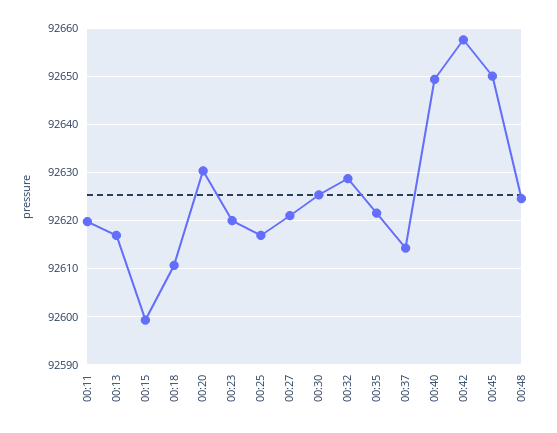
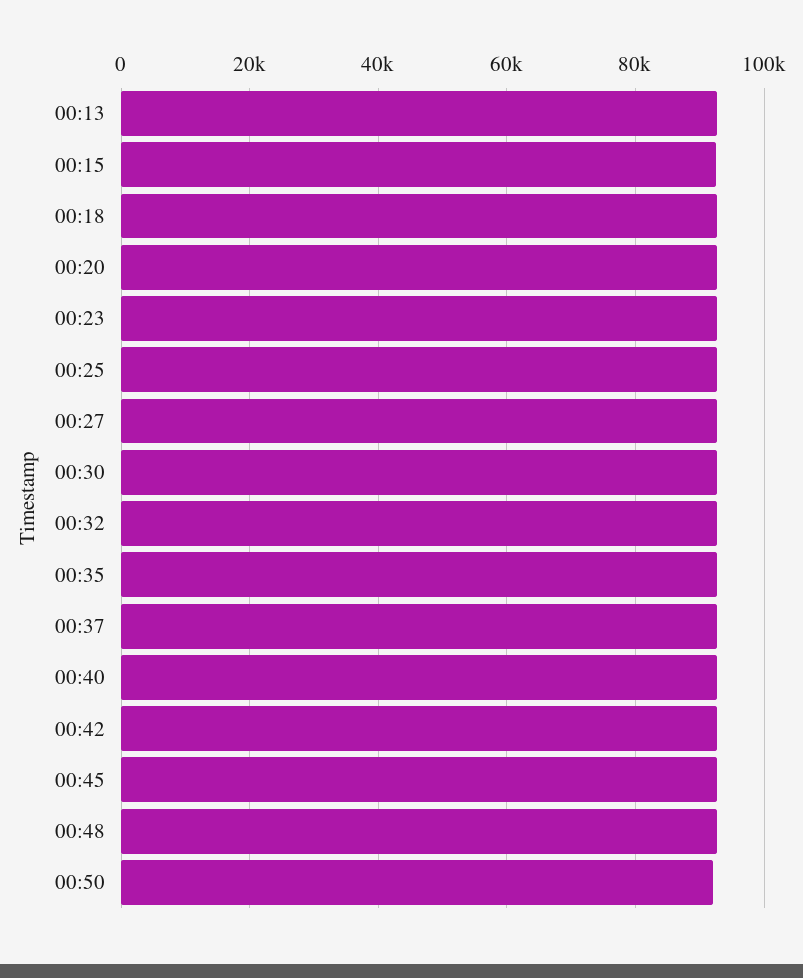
00:11: 92620 -> none
00:50: none -> 92000

